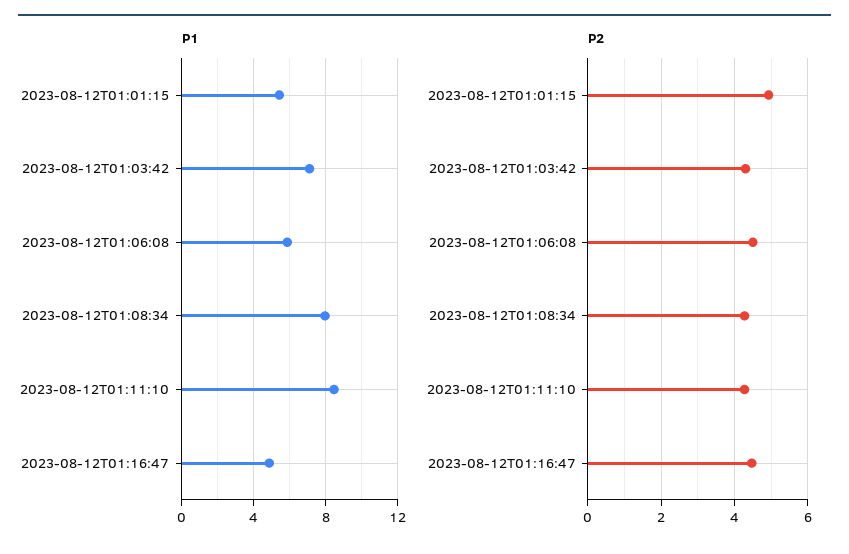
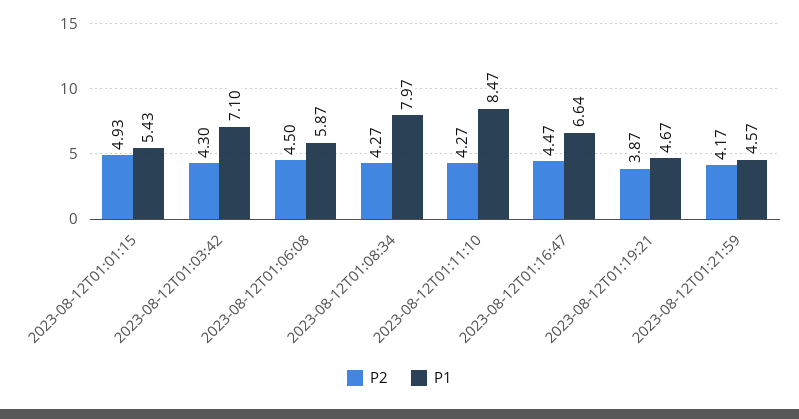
P1, 2023-08-12T01:16:47: 5 -> 6.64
P2, 2023-08-12T01:19:21: none -> 3.87
P1, 2023-08-12T01:19:21: none -> 4.67
P2, 2023-08-12T01:21:59: none -> 4.17
P1, 2023-08-12T01:21:59: none -> 4.57

